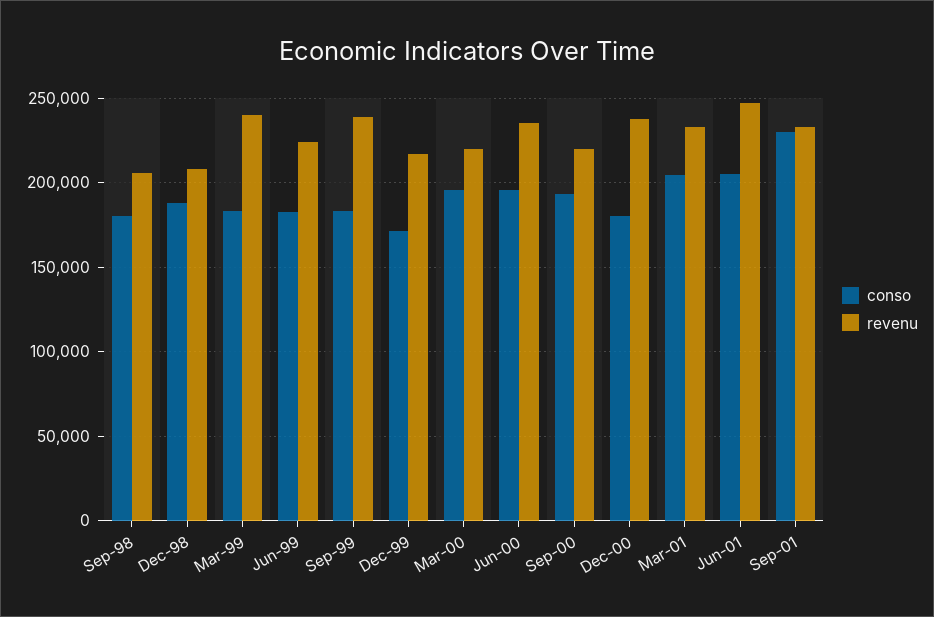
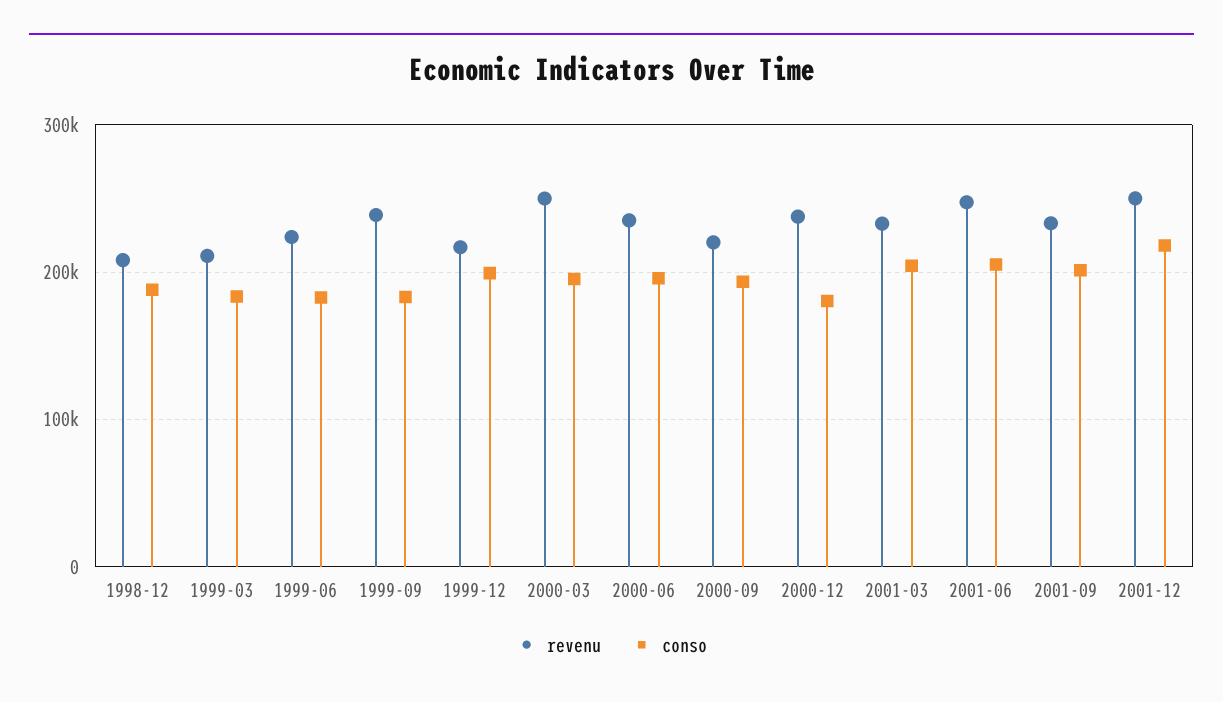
conso, Sep-98: 180000 -> none
revenu, Sep-98: 205000 -> none
revenu, Mar-99: 240000 -> 210000
conso, Dec-99: 170000 -> 200000
revenu, Mar-00: 220000 -> 250000
conso, Sep-01: 230000 -> 200000
revenu, 2001-12: none -> 250000
conso, 2001-12: none -> 220000

